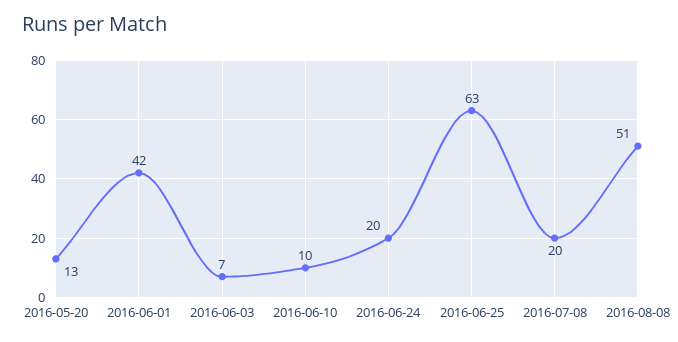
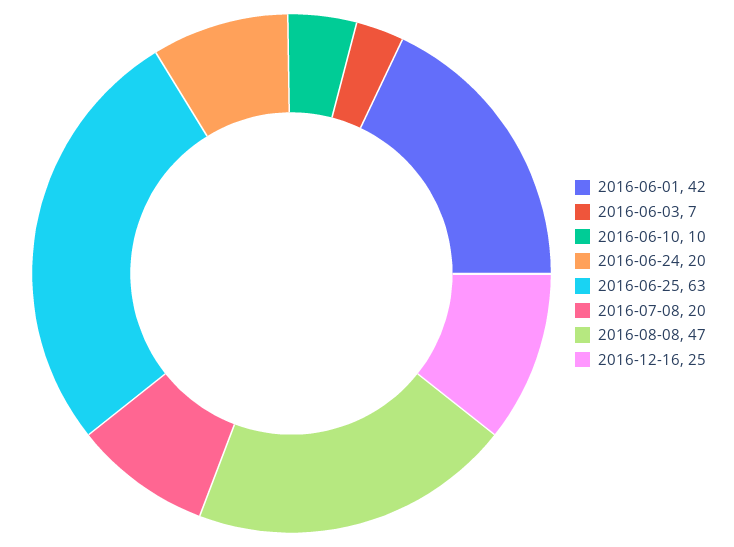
2016-05-20: 13 -> none
2016-08-08: 51 -> 47
2016-12-16: none -> 25

